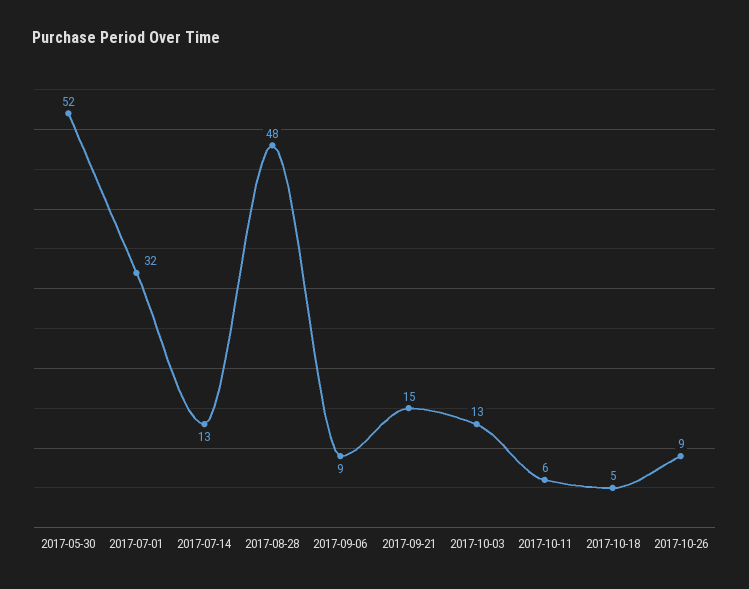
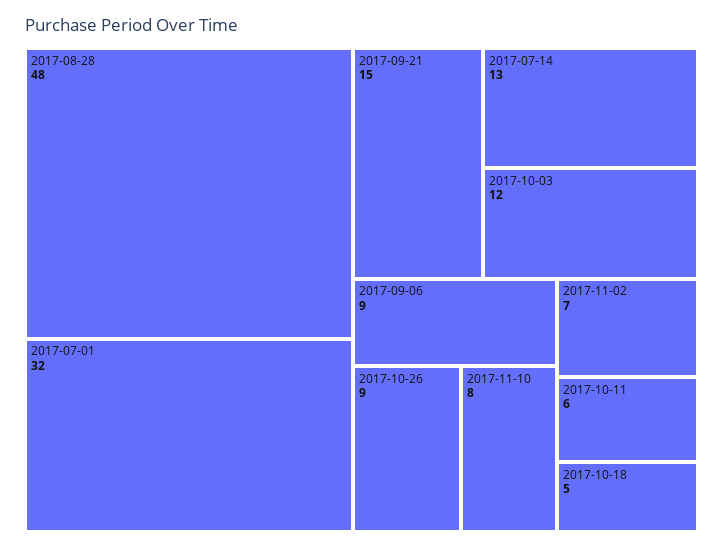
2017-05-30: 52 -> none
2017-10-03: 13 -> 12
2017-11-10: none -> 8
2017-11-02: none -> 7

